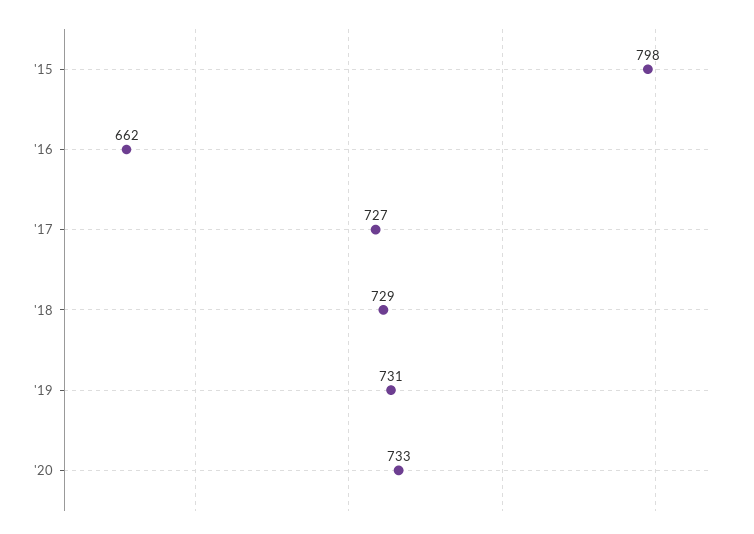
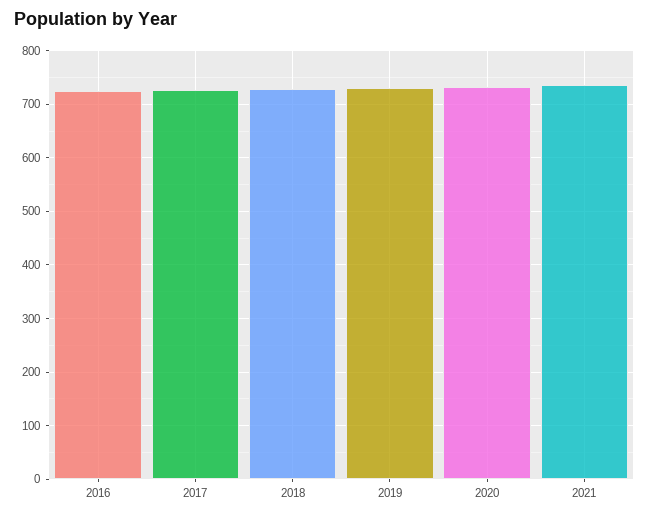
'15: 798 -> none
'16: 662 -> 720
2021: none -> 740

